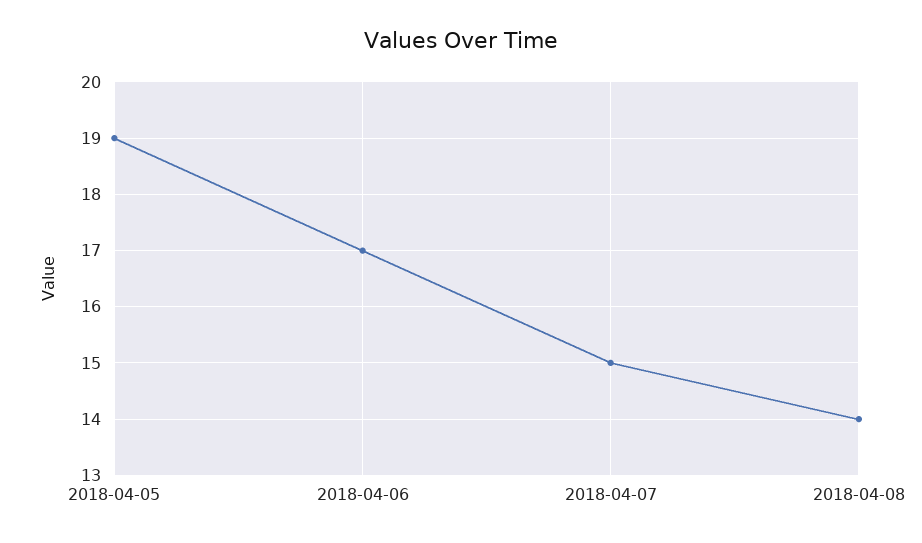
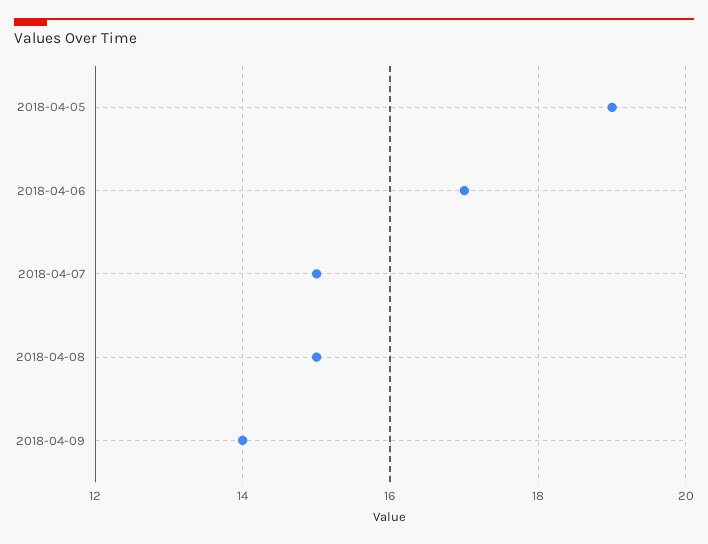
2018-04-08: 14 -> 15
2018-04-09: none -> 14

